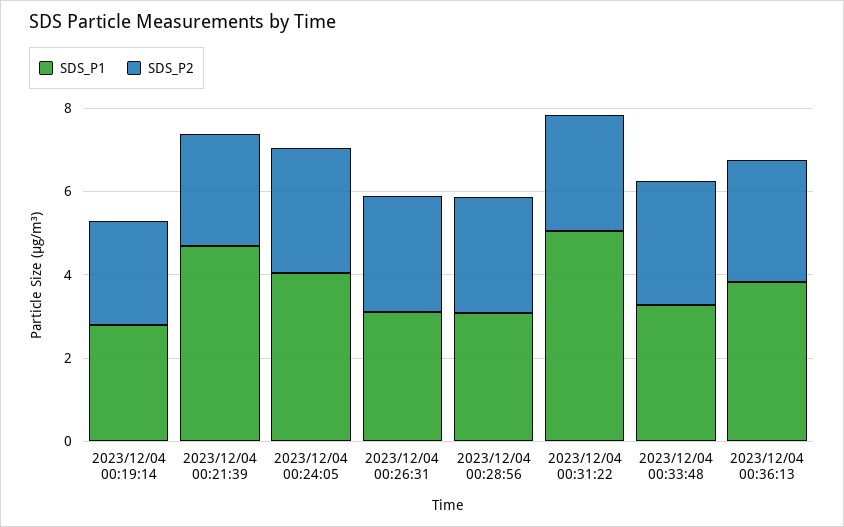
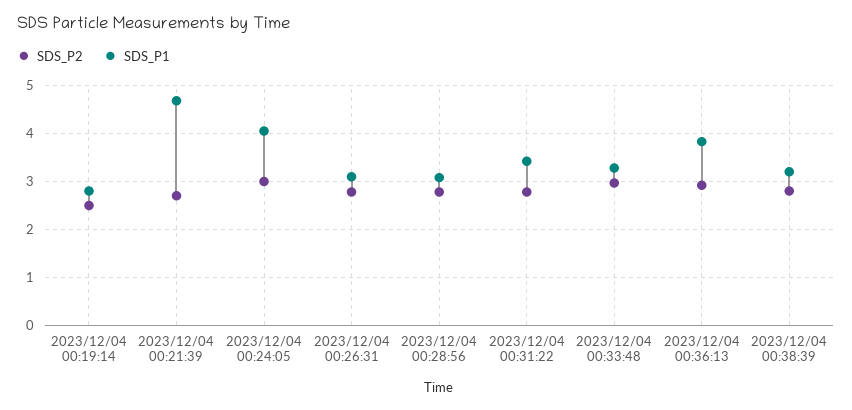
SDS_P1, 2023/12/04 00:31:22: 5 -> 3.4
SDS_P2, 2023/12/04 00:38:39: none -> 2.8
SDS_P1, 2023/12/04 00:38:39: none -> 3.2

